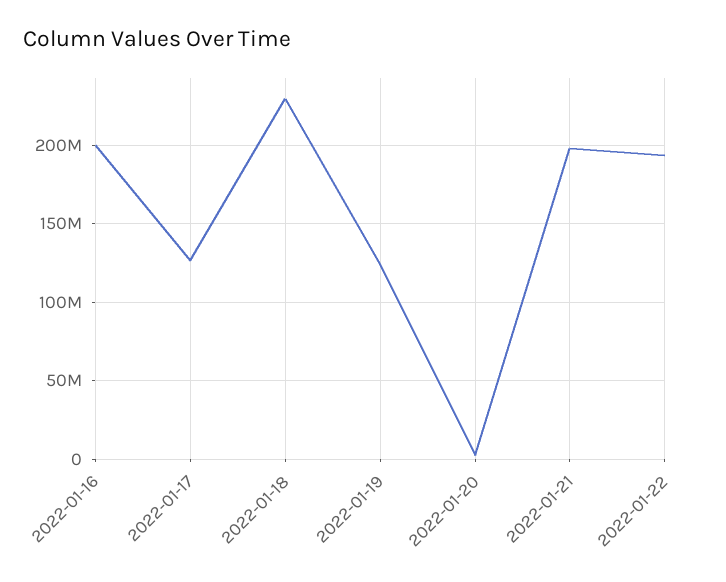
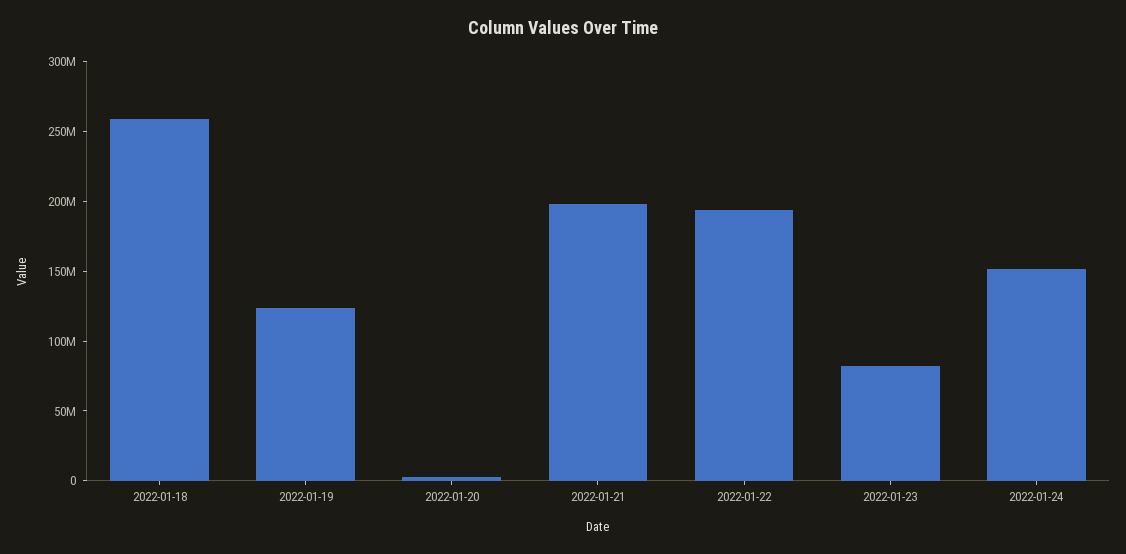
2022-01-16: 200000000 -> none
2022-01-17: 125000000 -> none
2022-01-18: 230000000 -> 260000000
2022-01-23: none -> 80000000
2022-01-24: none -> 150000000

